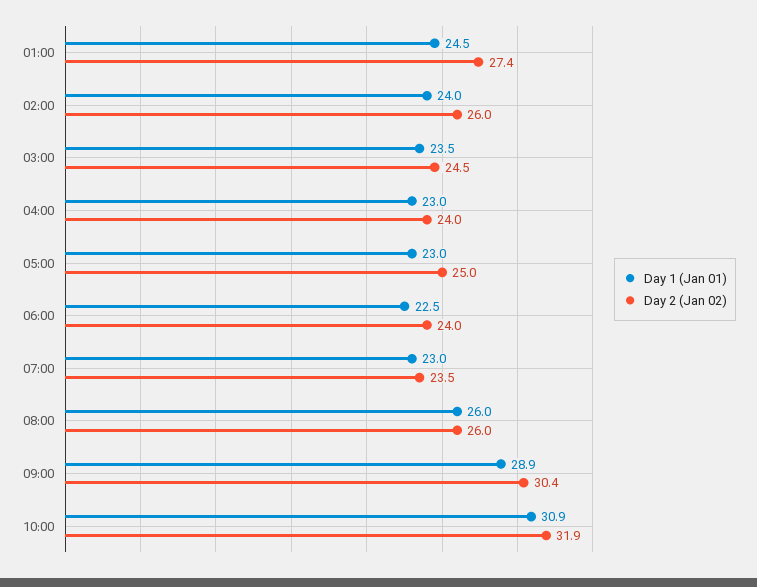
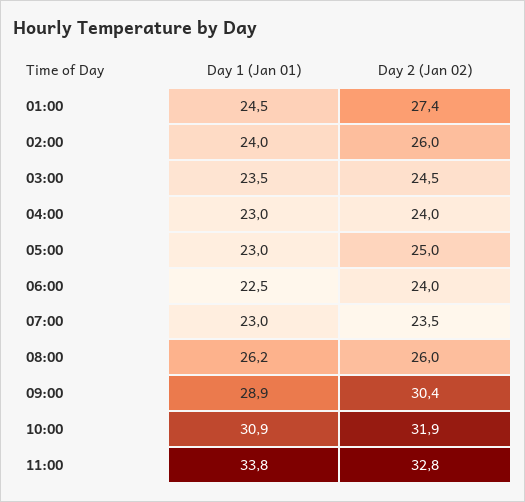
Day 1 (Jan 01), 08:00: 26 -> 26.2
Day 1 (Jan 01), 11:00: none -> 33.8
Day 2 (Jan 02), 11:00: none -> 32.8

